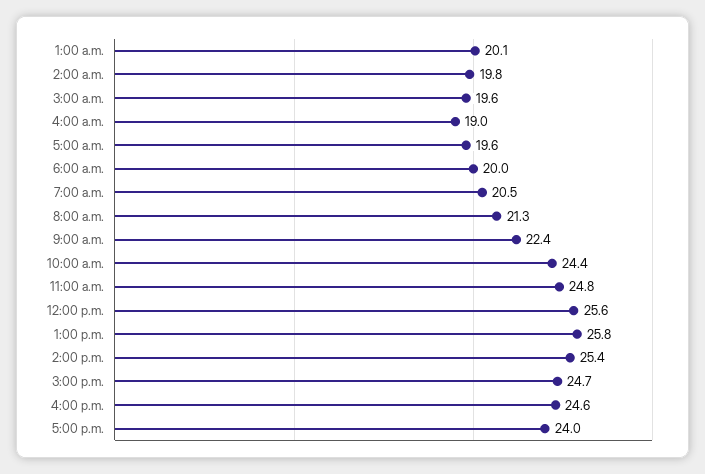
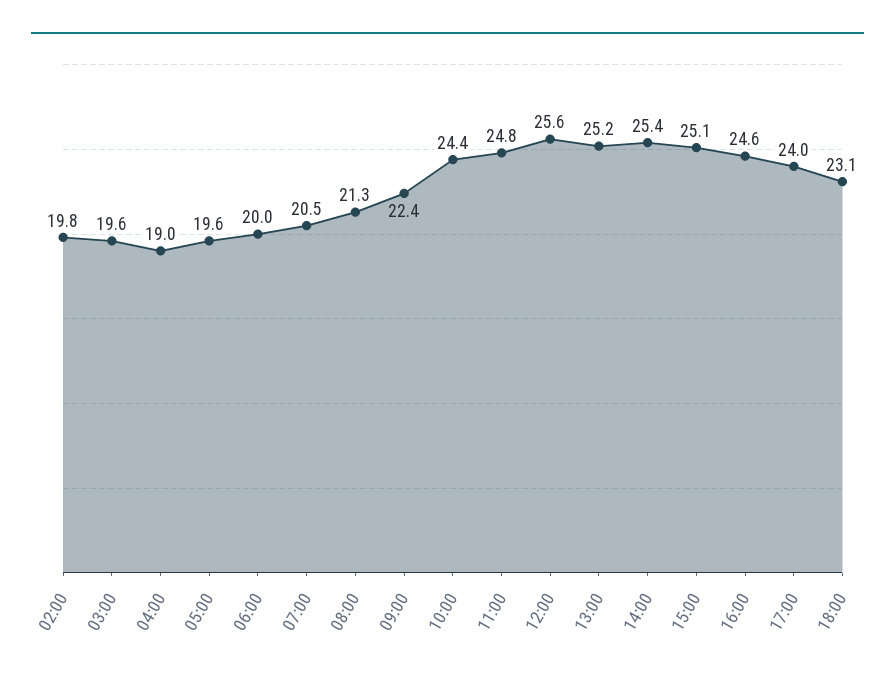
1:00 a.m.: 20.1 -> none
1:00 p.m.: 25.8 -> 25.2
3:00 p.m.: 24.7 -> 25.1
18:00: none -> 23.1

